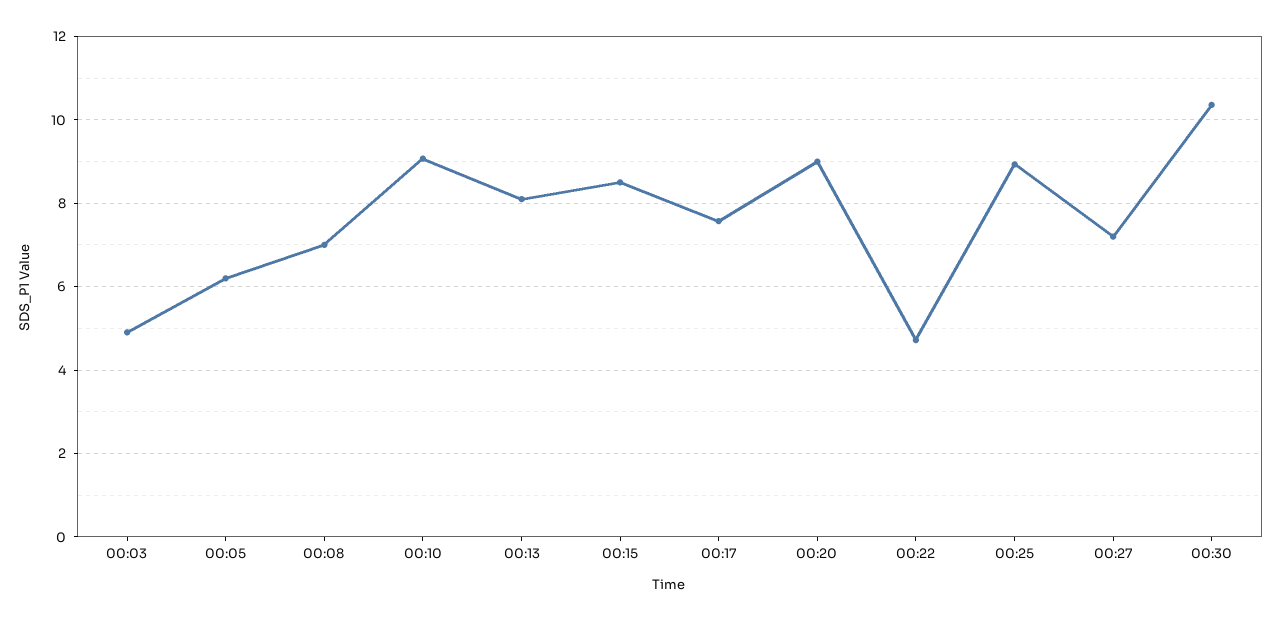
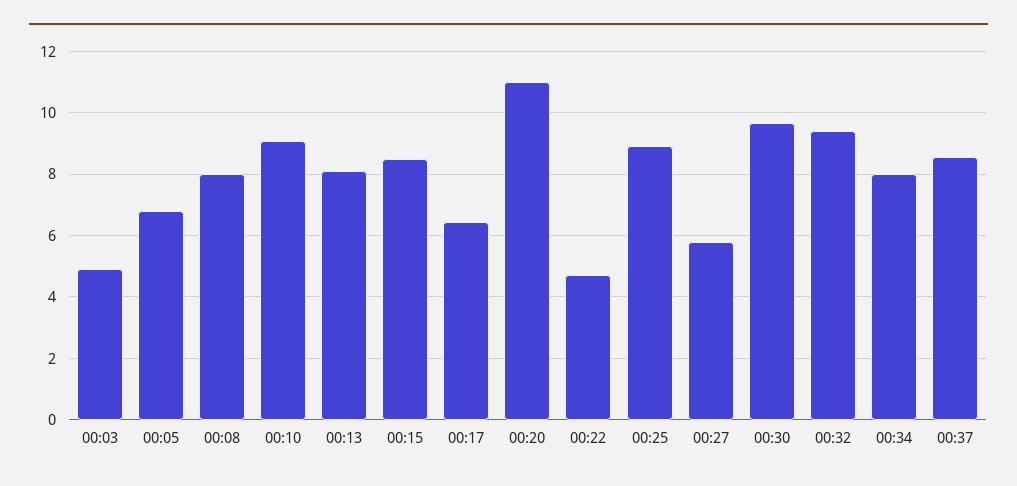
00:05: 6.2 -> 6.8
00:08: 7 -> 8
00:17: 7.6 -> 6.4
00:20: 9 -> 11
00:27: 7.2 -> 5.8
00:30: 10.4 -> 9.6
00:32: none -> 9.4
00:34: none -> 8
00:37: none -> 8.6

